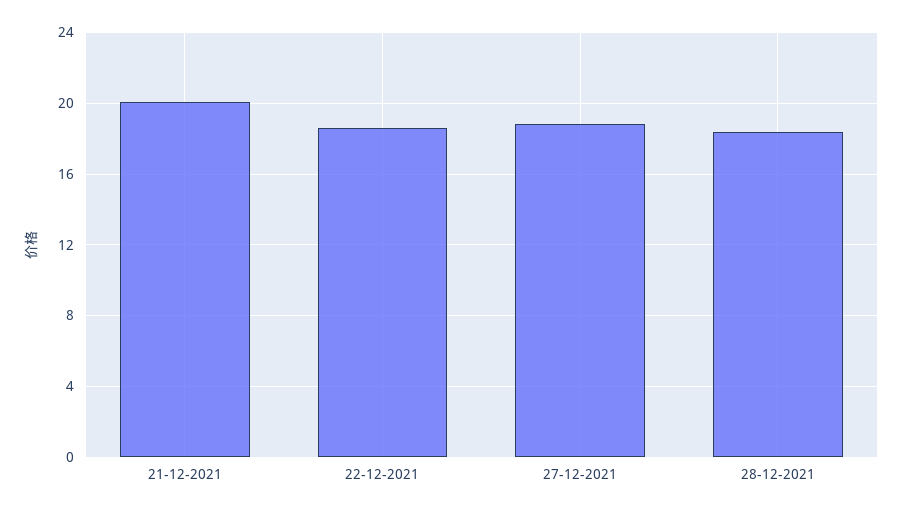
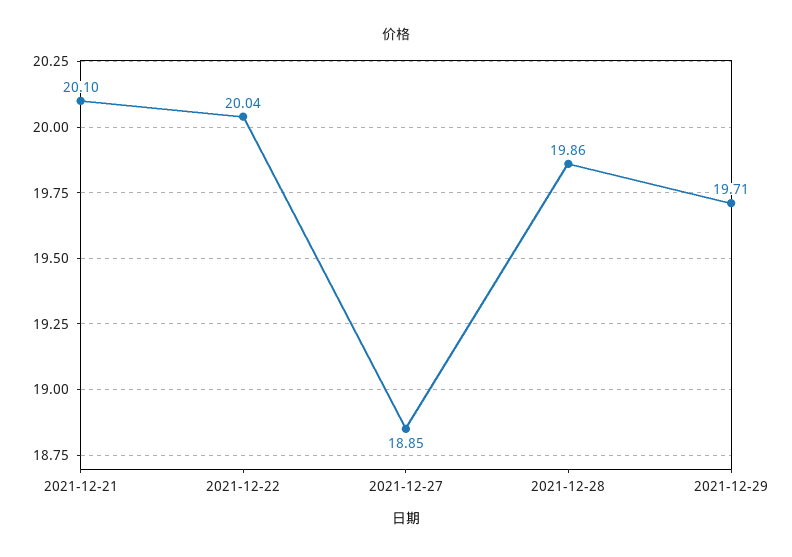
22-12-2021: 18.5 -> 20.04
28-12-2021: 18.5 -> 19.86
2021-12-29: none -> 19.71

